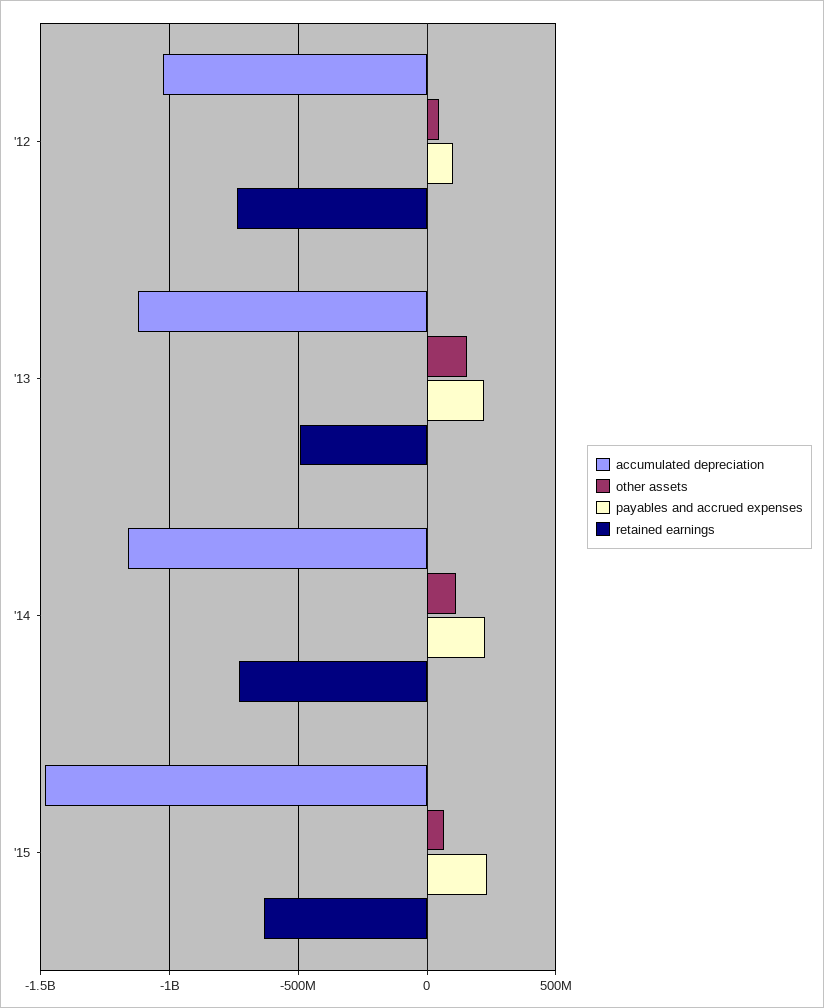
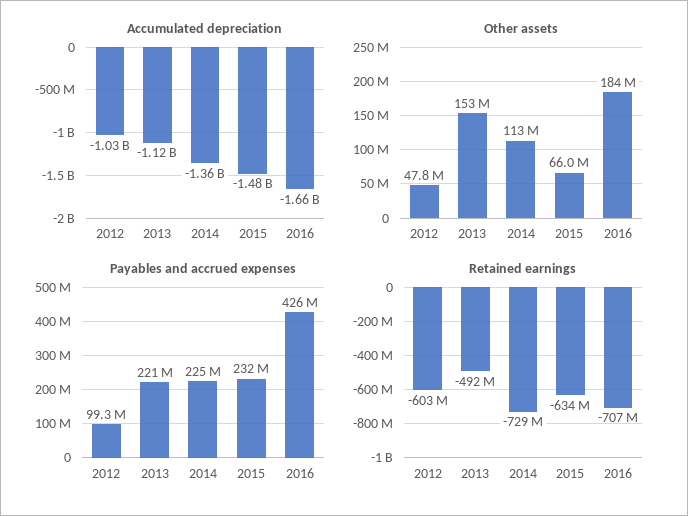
retained earnings, '12: -750000000 -> -603000000
accumulated depreciation, '14: -1150000000 -> -1360000000
accumulated depreciation, 2016: none -> -1660000000
other assets, 2016: none -> 184000000
payables and accrued expenses, 2016: none -> 426000000
retained earnings, 2016: none -> -707000000

